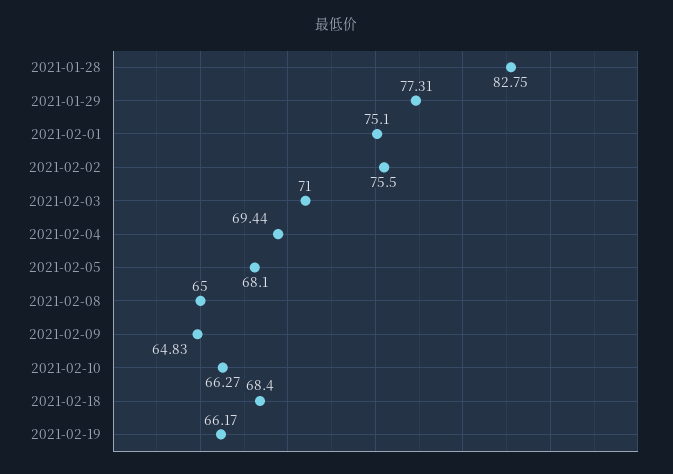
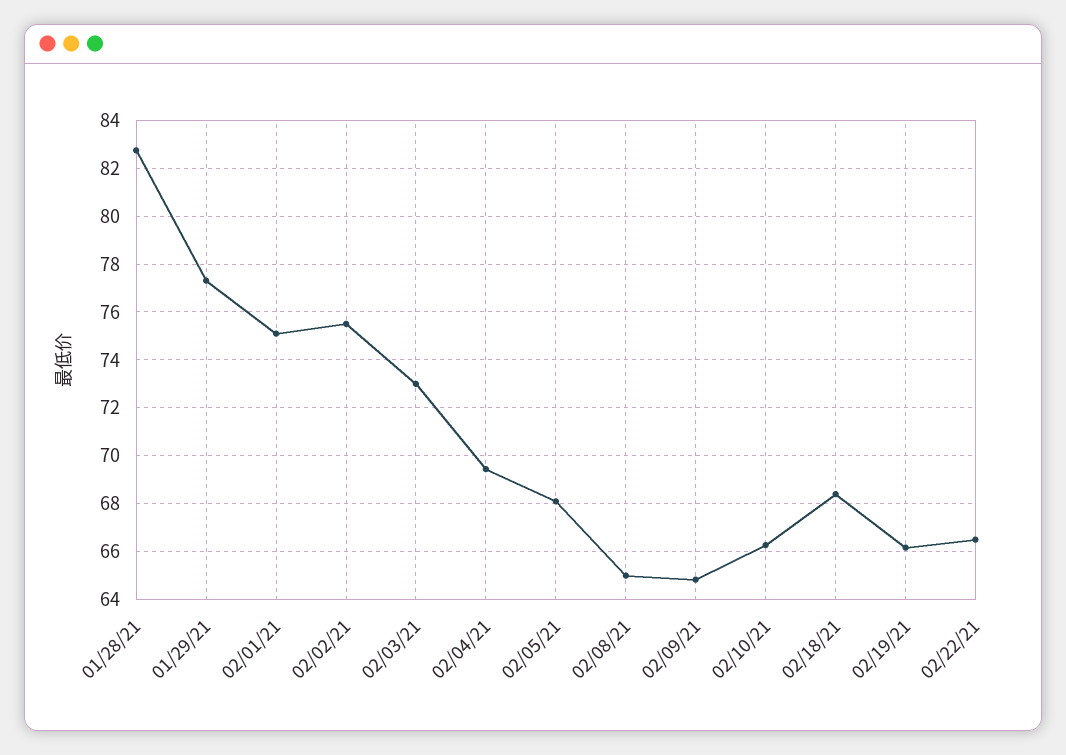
2021-02-03: 71 -> 73
02/22/21: none -> 66.5

